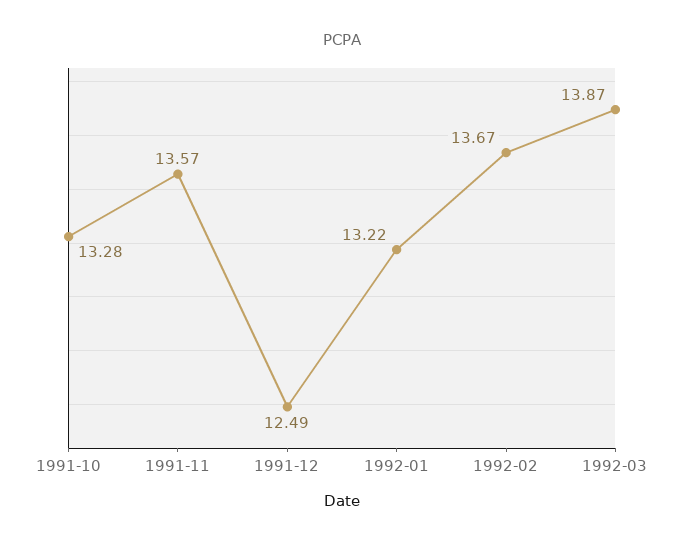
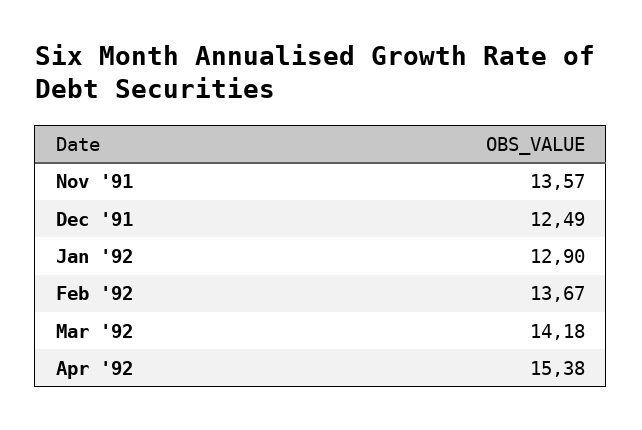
1991-10: 13.28 -> none
1992-01: 13.22 -> 12.9
1992-03: 13.87 -> 14.18
Apr '92: none -> 15.38

